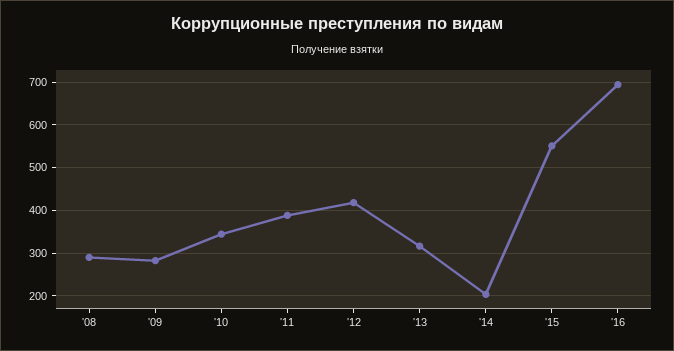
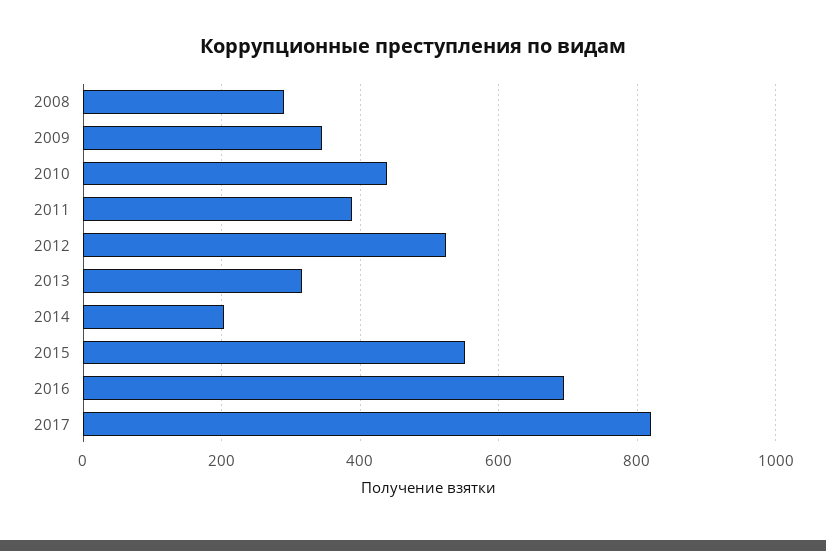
'09: 280 -> 340
'10: 340 -> 440
'12: 420 -> 520
2017: none -> 820

